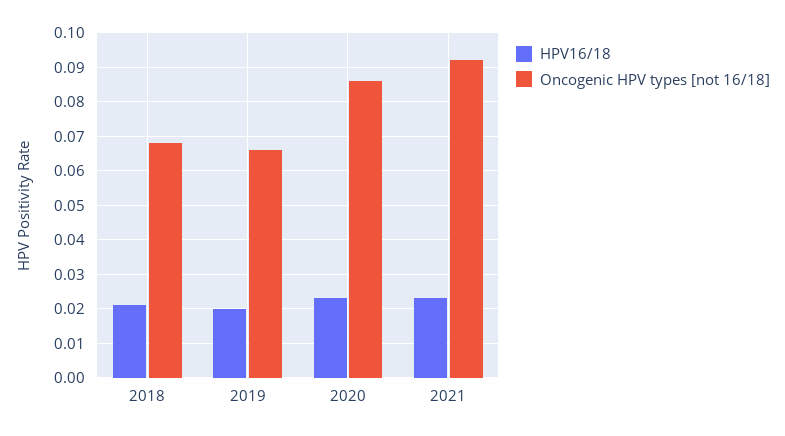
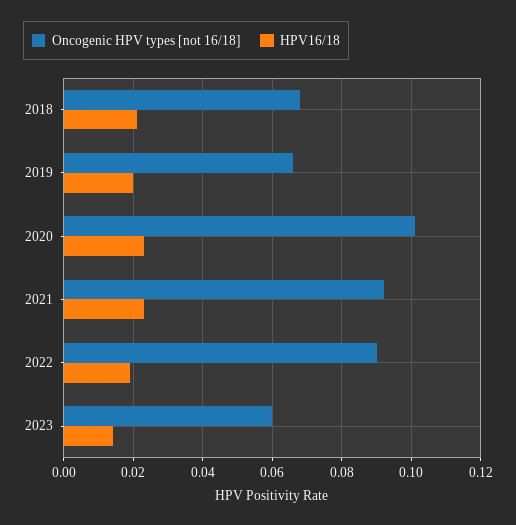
Oncogenic HPV types [not 16/18], 2020: 0.085 -> 0.1
Oncogenic HPV types [not 16/18], 2022: none -> 0.09
HPV16/18, 2022: none -> 0.02
Oncogenic HPV types [not 16/18], 2023: none -> 0.06
HPV16/18, 2023: none -> 0.015

